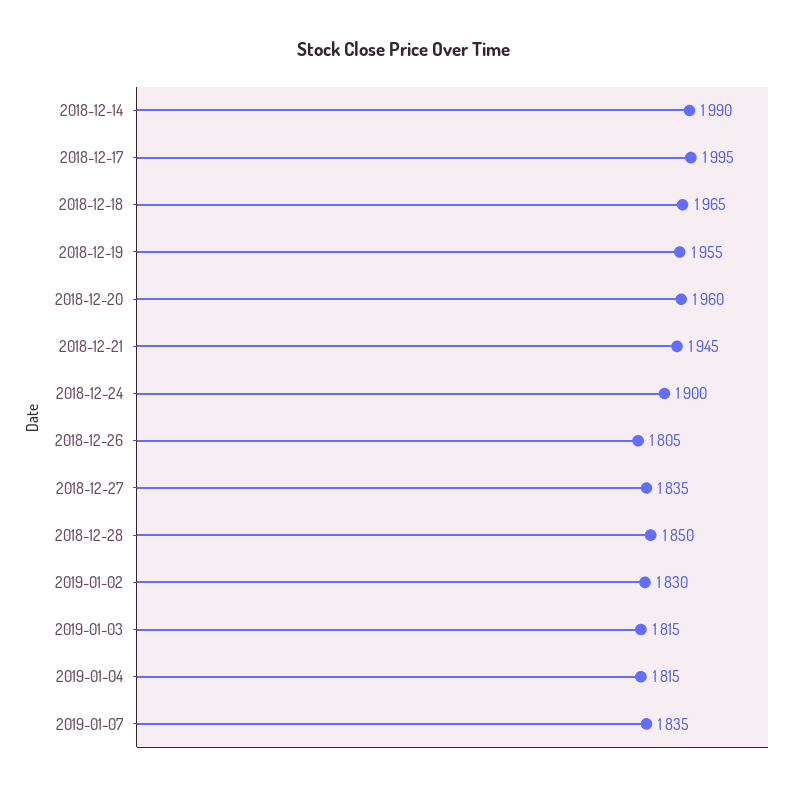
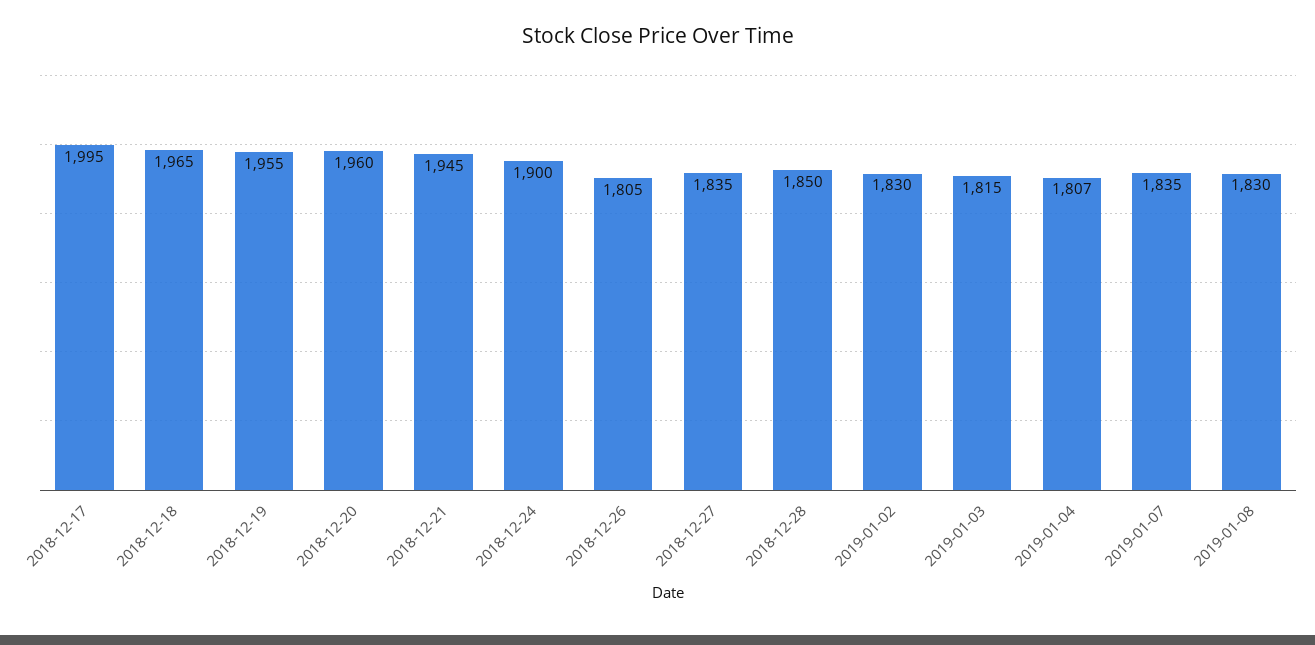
2018-12-14: 1990 -> none
2019-01-04: 1815 -> 1807
2019-01-08: none -> 1830

